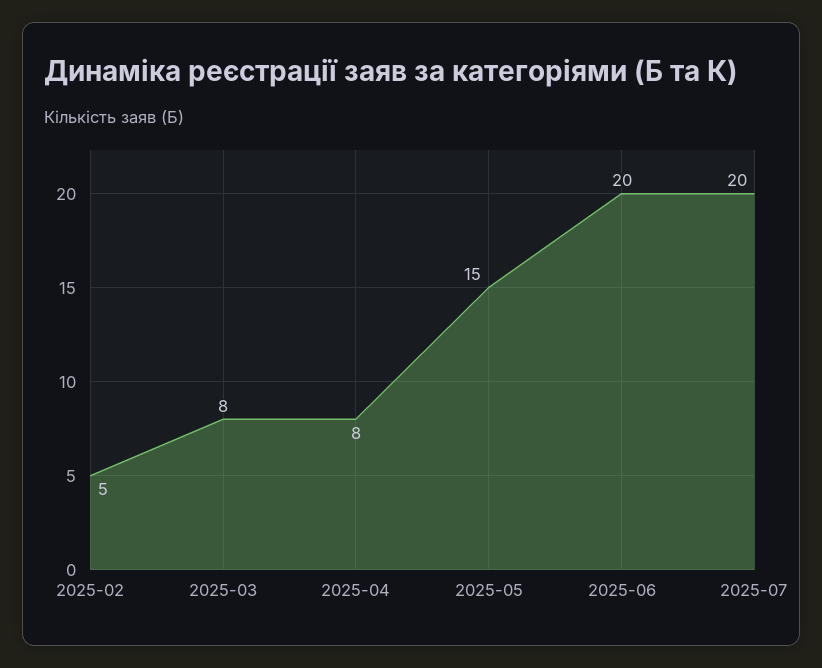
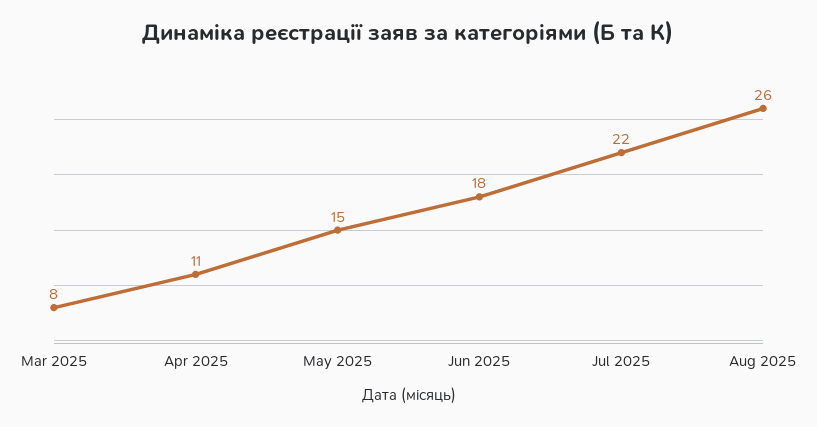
2025-02: 5 -> none
2025-04: 8 -> 11
2025-06: 20 -> 18
2025-07: 20 -> 22
Aug 2025: none -> 26

